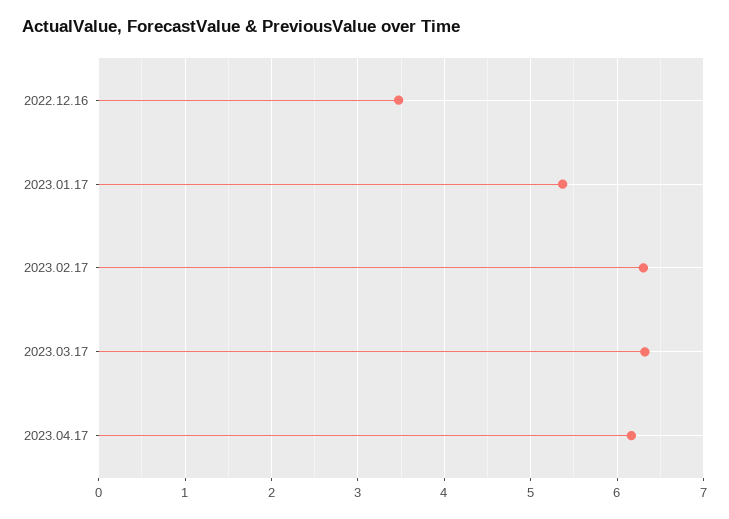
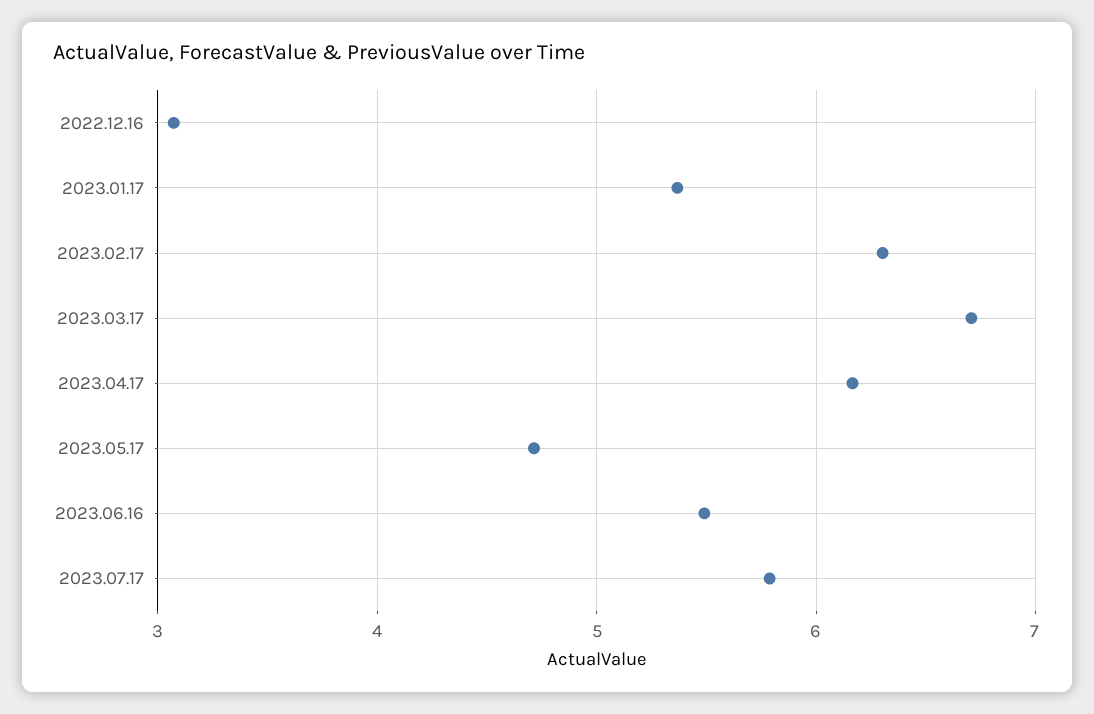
2022.12.16: 3.5 -> 3.1
2023.03.17: 6.3 -> 6.7
2023.05.17: none -> 4.7
2023.06.16: none -> 5.5
2023.07.17: none -> 5.8

